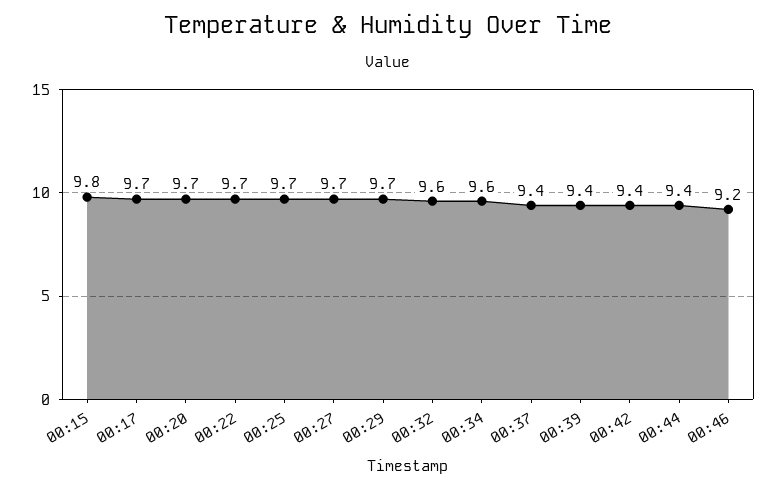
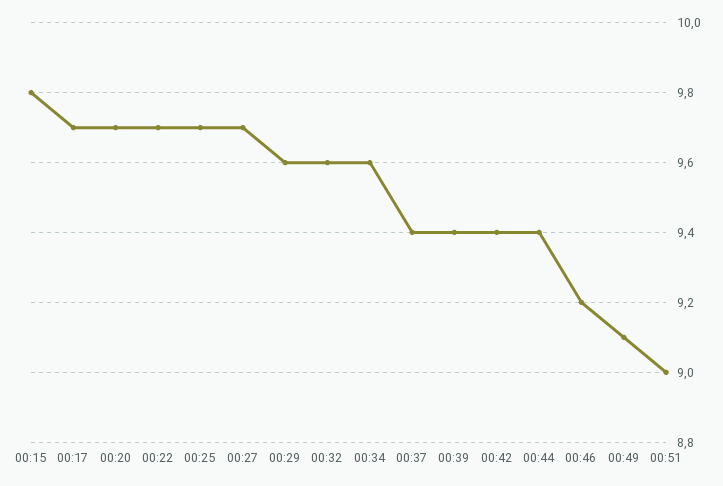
00:29: 9.7 -> 9.6
00:49: none -> 9.1
00:51: none -> 9

